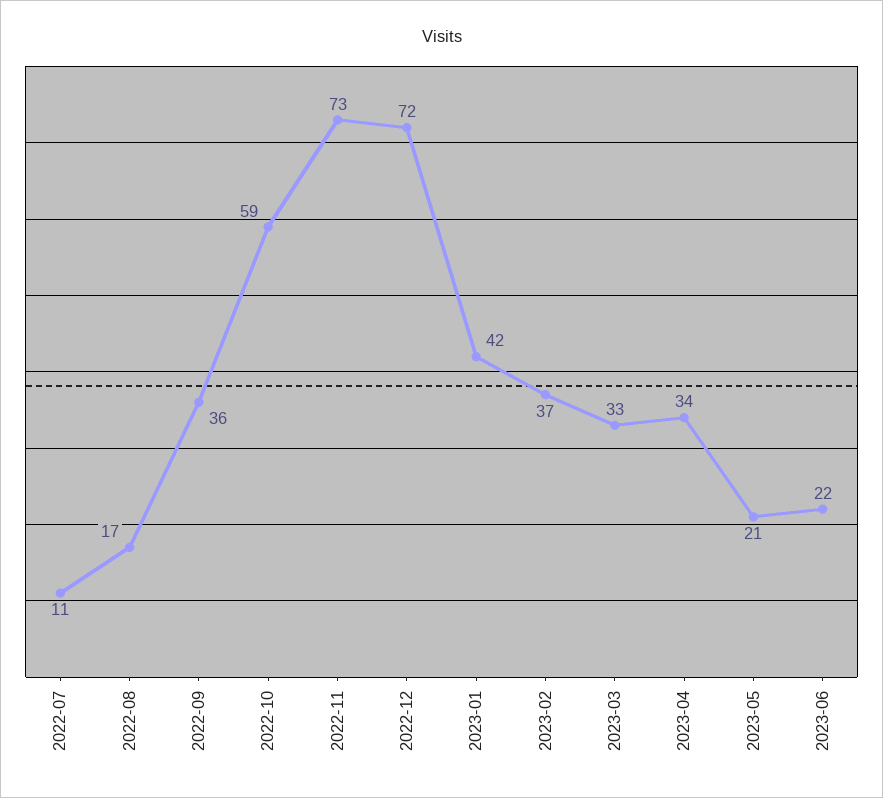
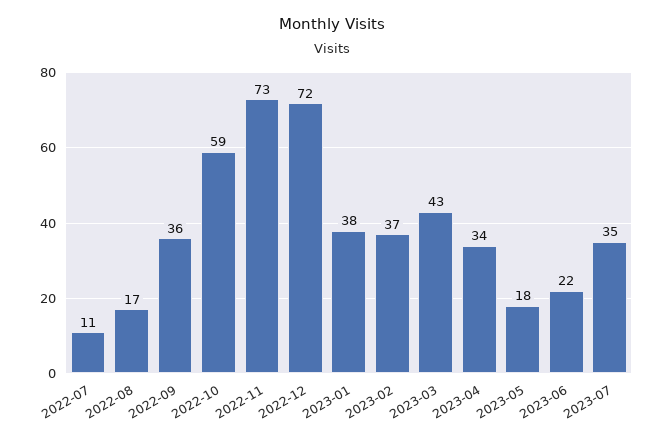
2023-01: 42 -> 38
2023-03: 33 -> 43
2023-05: 21 -> 18
2023-07: none -> 35

